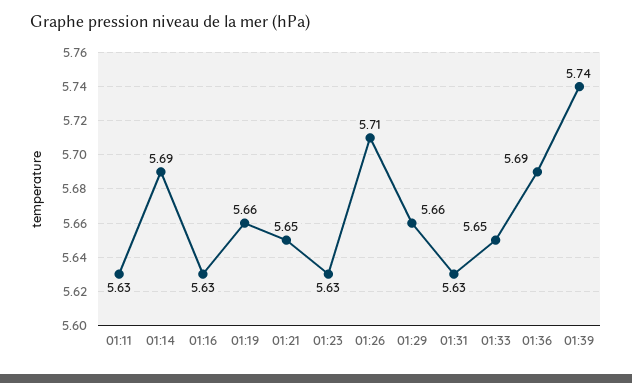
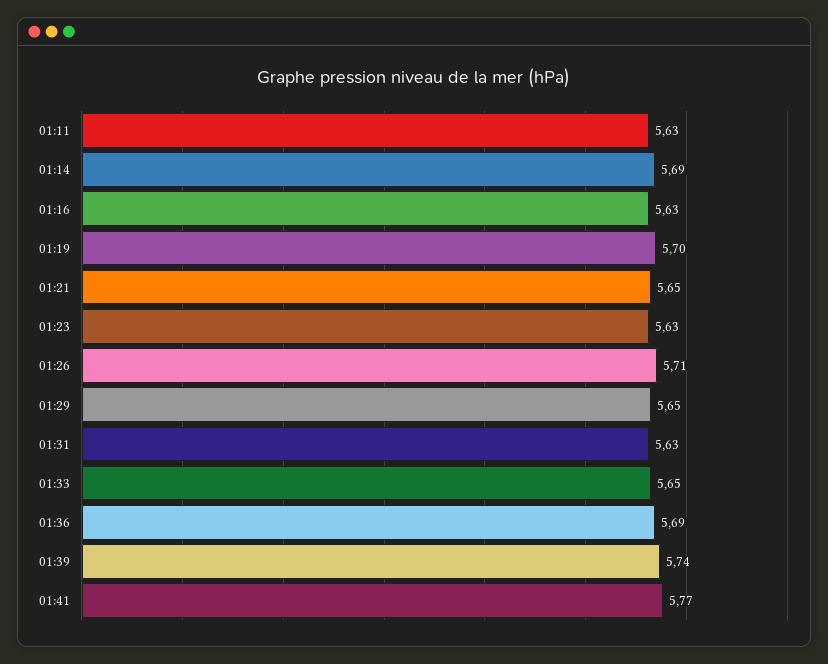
01:19: 5.66 -> 5.7
01:29: 5.66 -> 5.65
01:41: none -> 5.77

